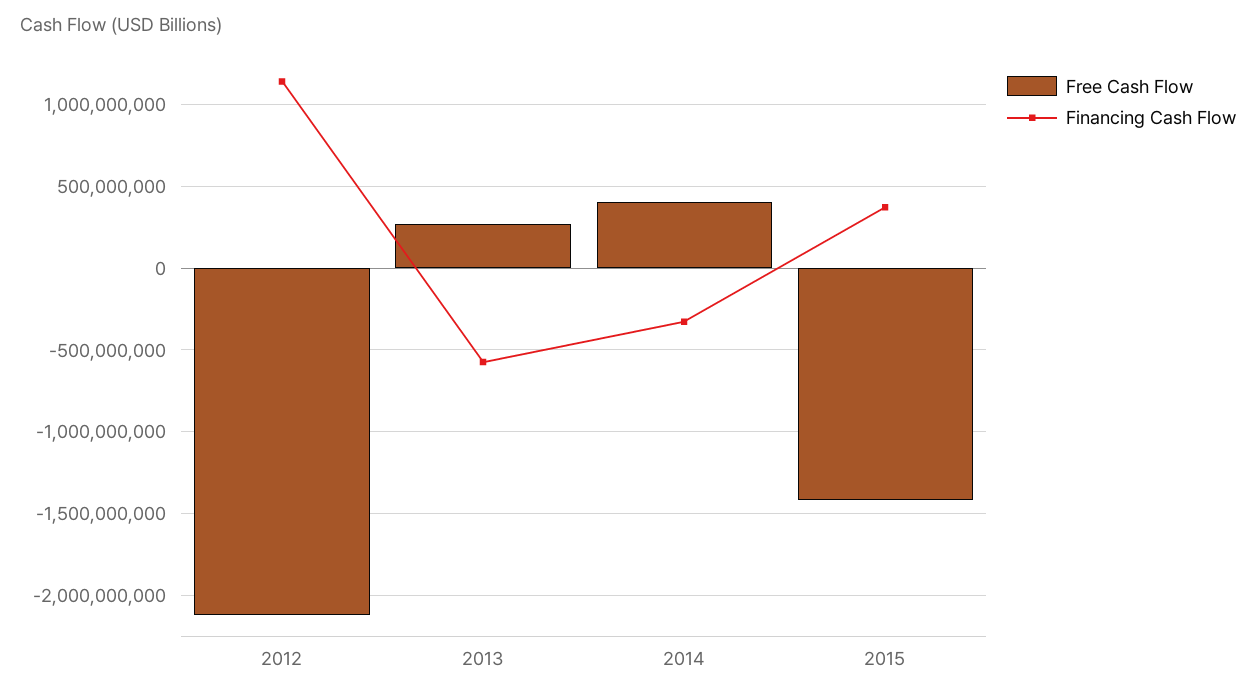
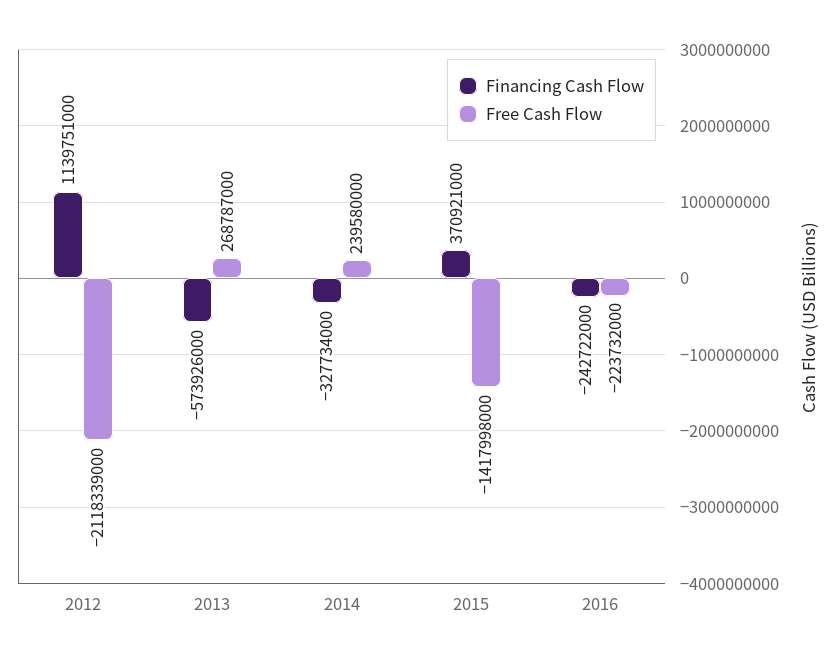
Free Cash Flow, 2014: 400000000 -> 239580000
Financing Cash Flow, 2016: none -> -242722000
Free Cash Flow, 2016: none -> -223732000

